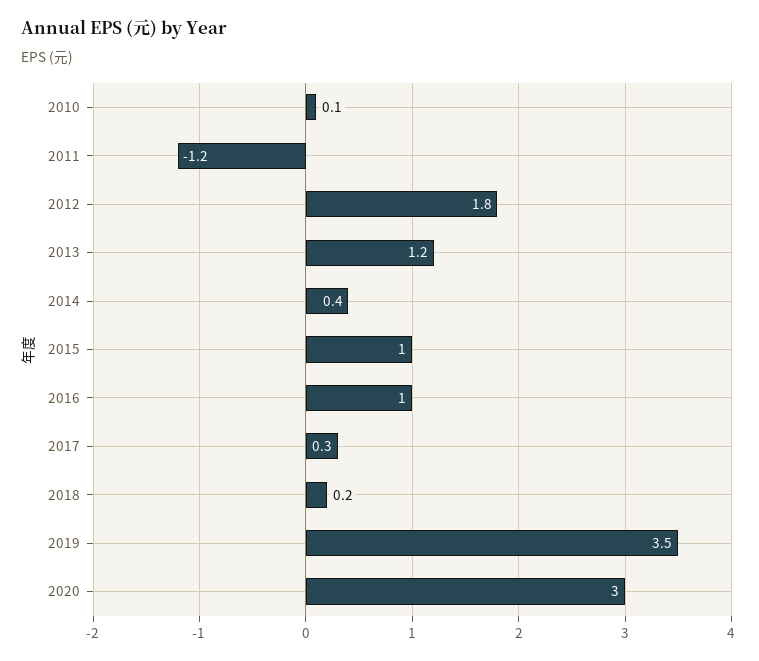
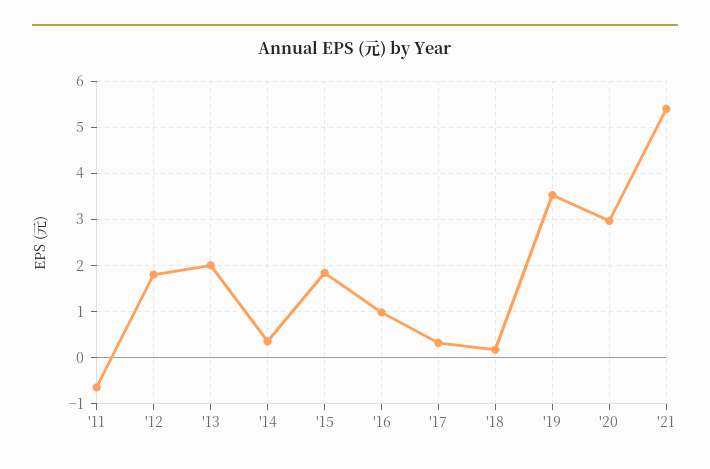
2010: 0.1 -> none
2011: -1.2 -> -0.6
2013: 1.2 -> 2
2015: 1 -> 1.8
'21: none -> 5.4

